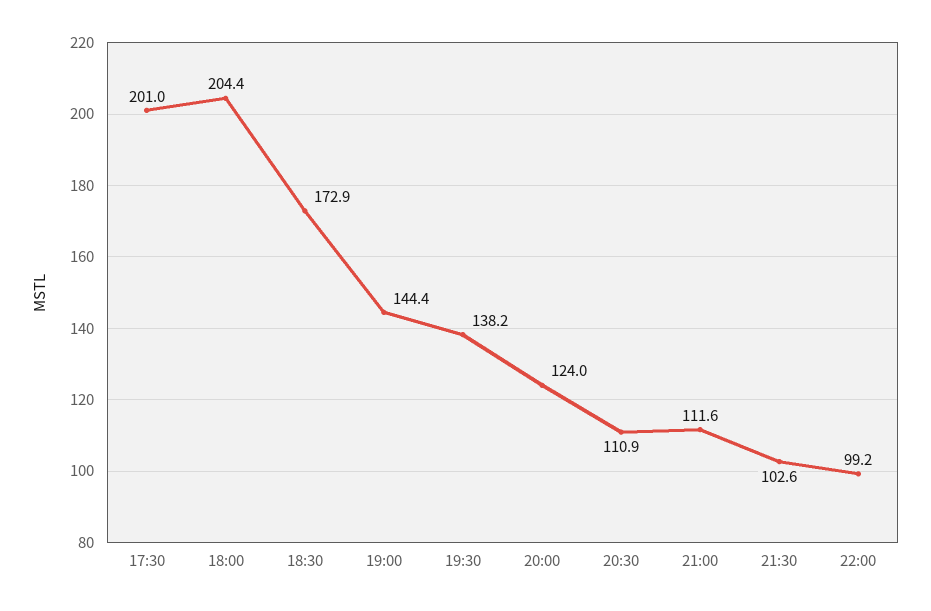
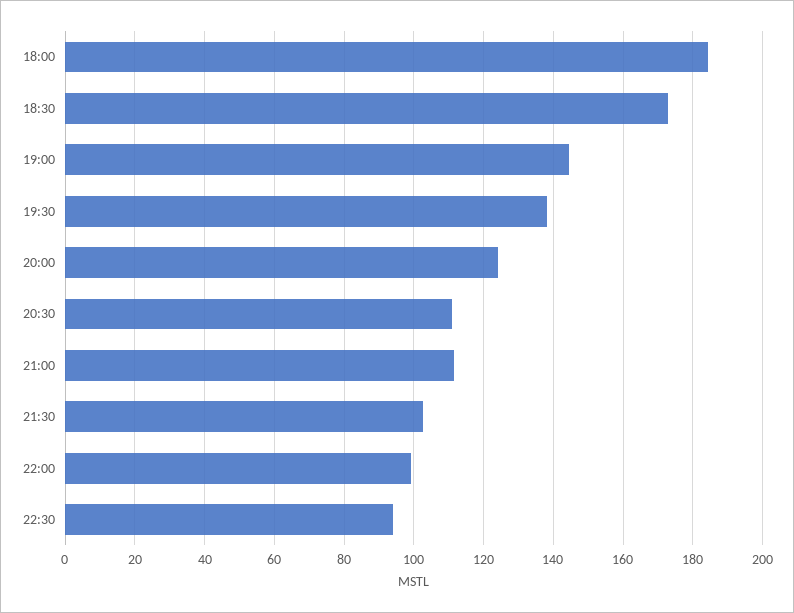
17:30: 201 -> none
18:00: 204.4 -> 184
22:30: none -> 94

